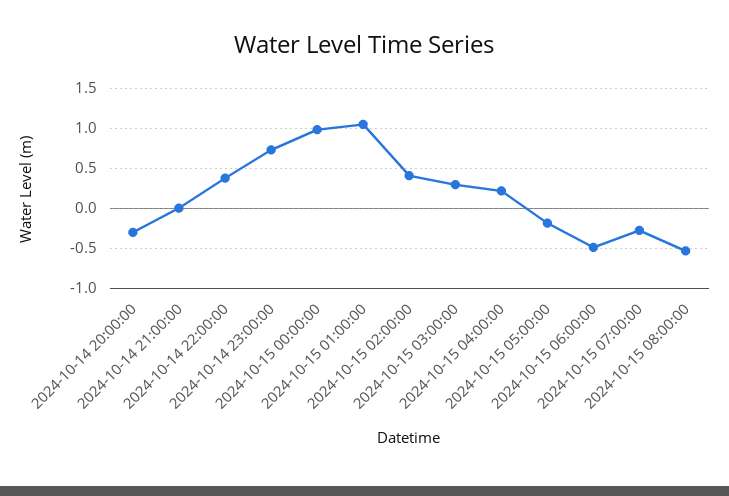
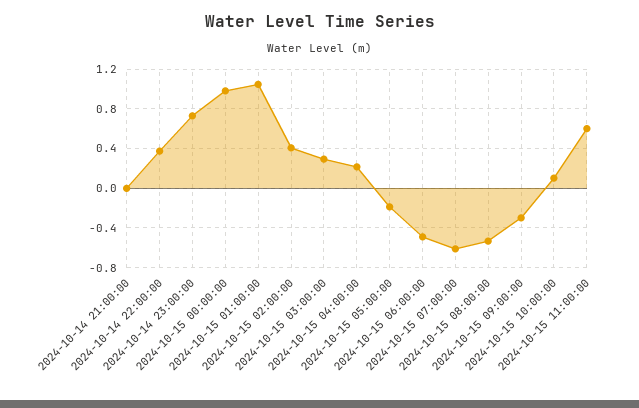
2024-10-14 20:00:00: -0.3 -> none
2024-10-15 07:00:00: -0.3 -> -0.6
2024-10-15 09:00:00: none -> -0.3
2024-10-15 10:00:00: none -> 0.1
2024-10-15 11:00:00: none -> 0.6

